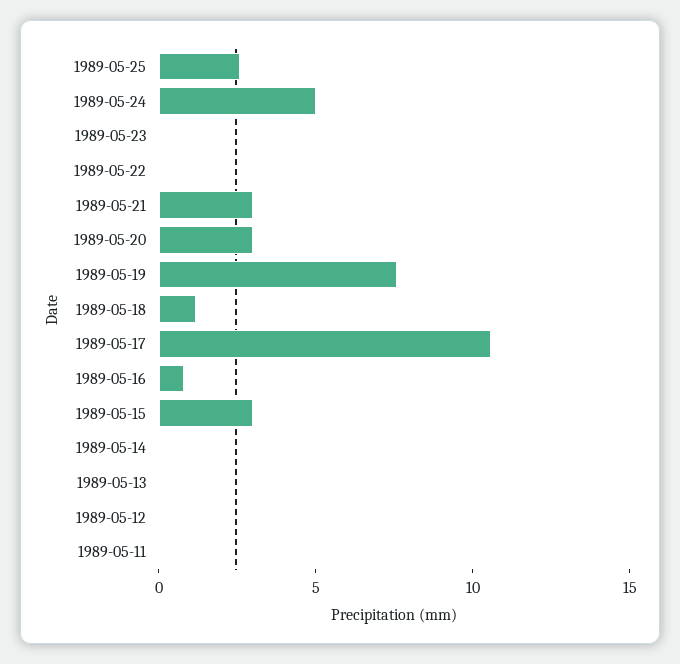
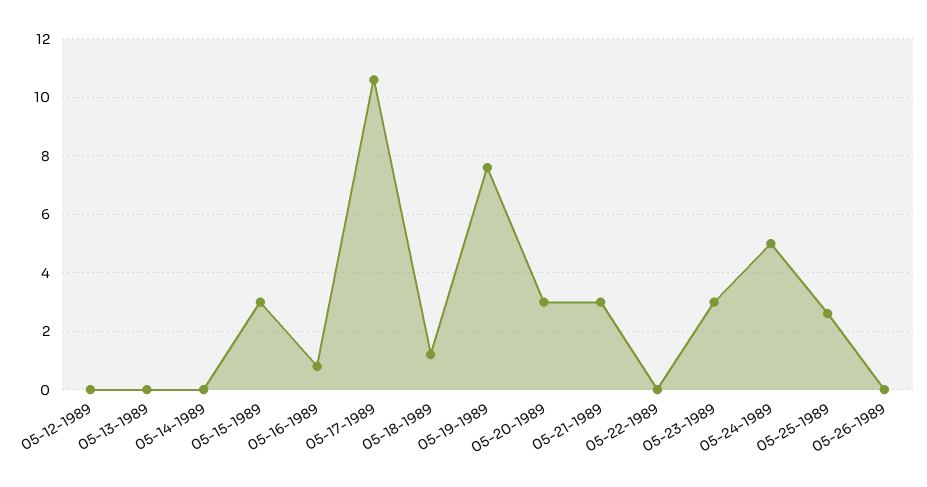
1989-05-23: 0 -> 3
1989-05-11: 0 -> none
05-26-1989: none -> 0

